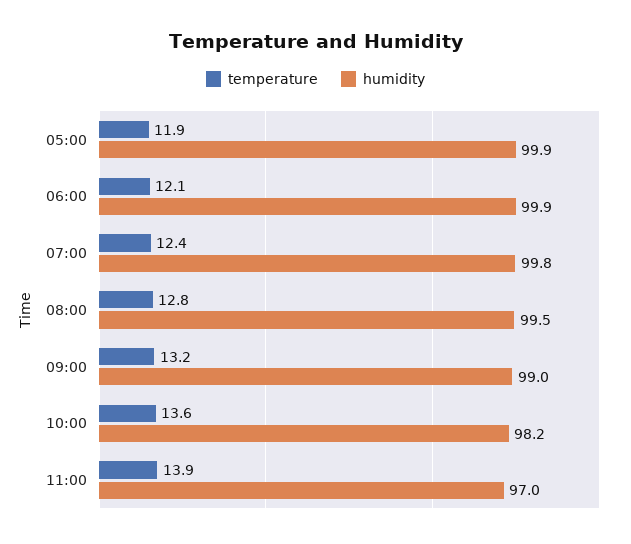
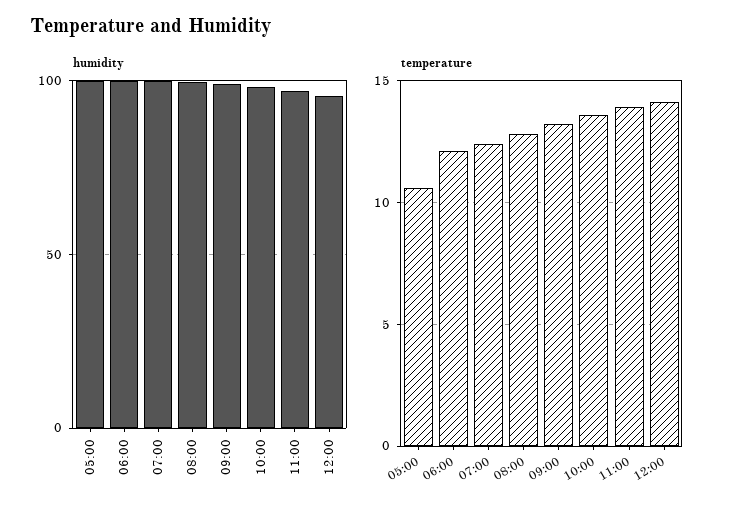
temperature, 05:00: 11.9 -> 10.5
humidity, 12:00: none -> 95
temperature, 12:00: none -> 14

